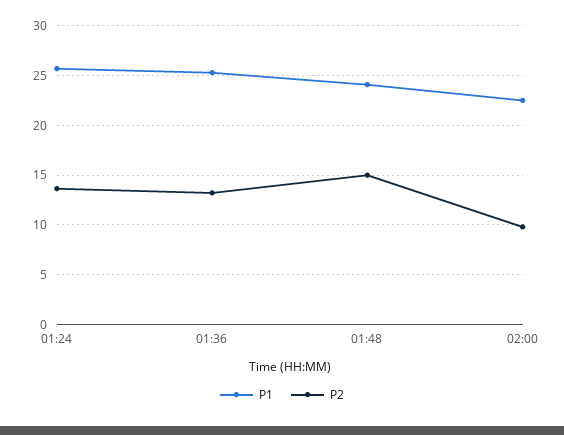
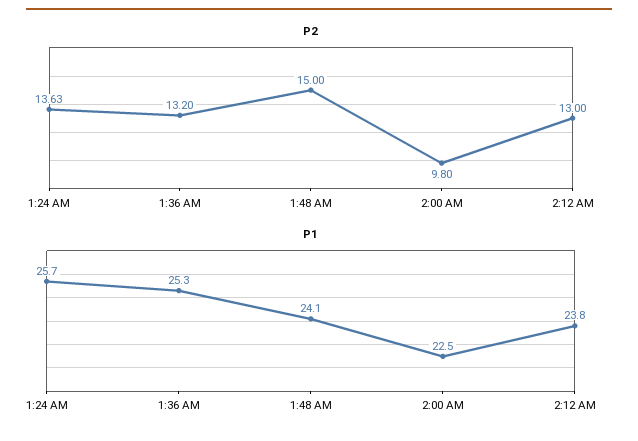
P2, 2:12 AM: none -> 13
P1, 2:12 AM: none -> 23.8

